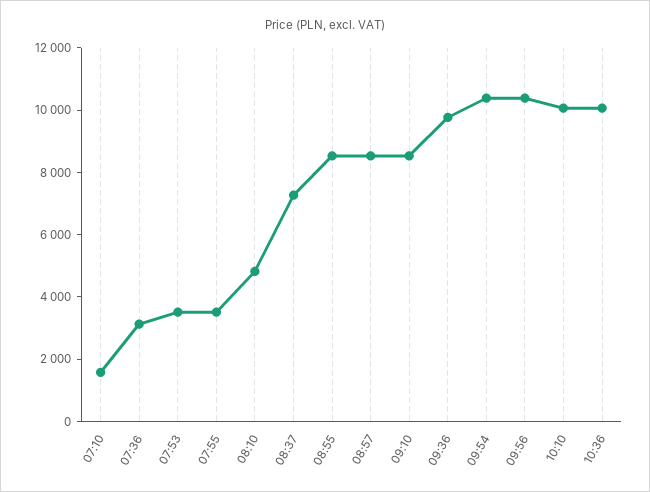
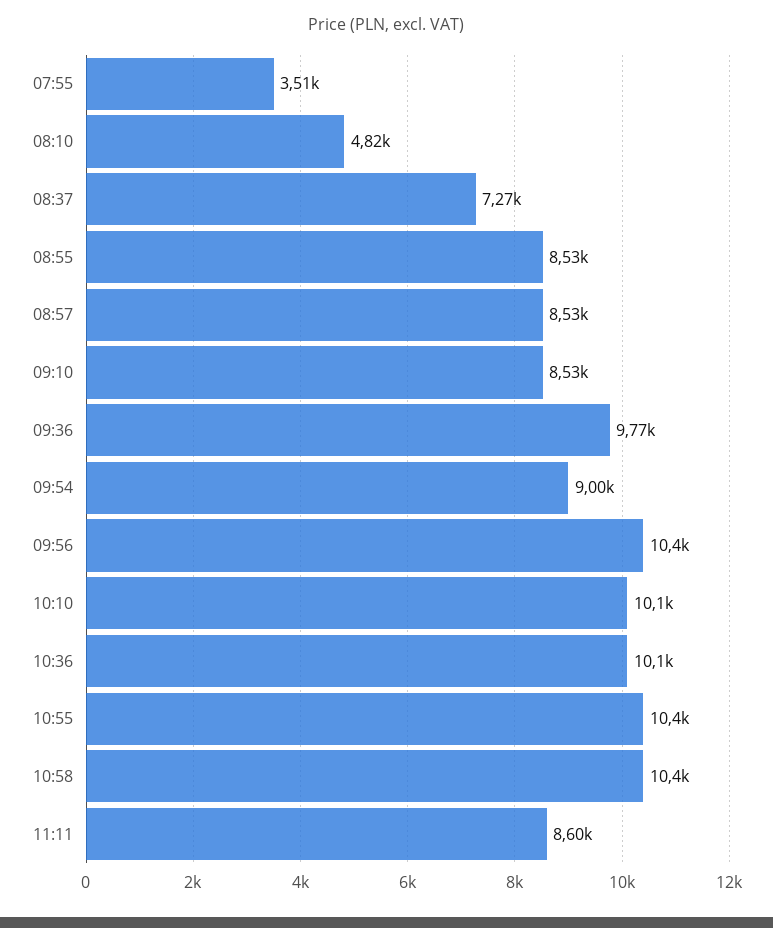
07:10: 1500 -> none
07:36: 3000 -> none
07:53: 3500 -> none
09:54: 10500 -> 9000
10:55: none -> 10400
10:58: none -> 10400
11:11: none -> 8600

